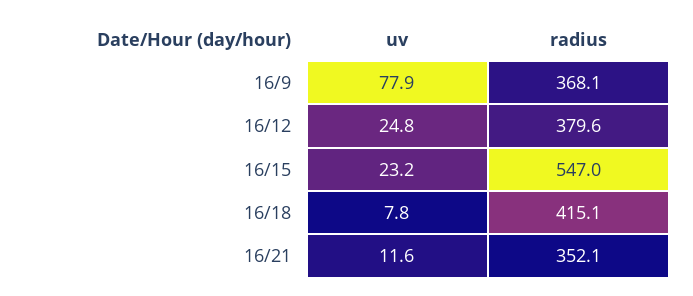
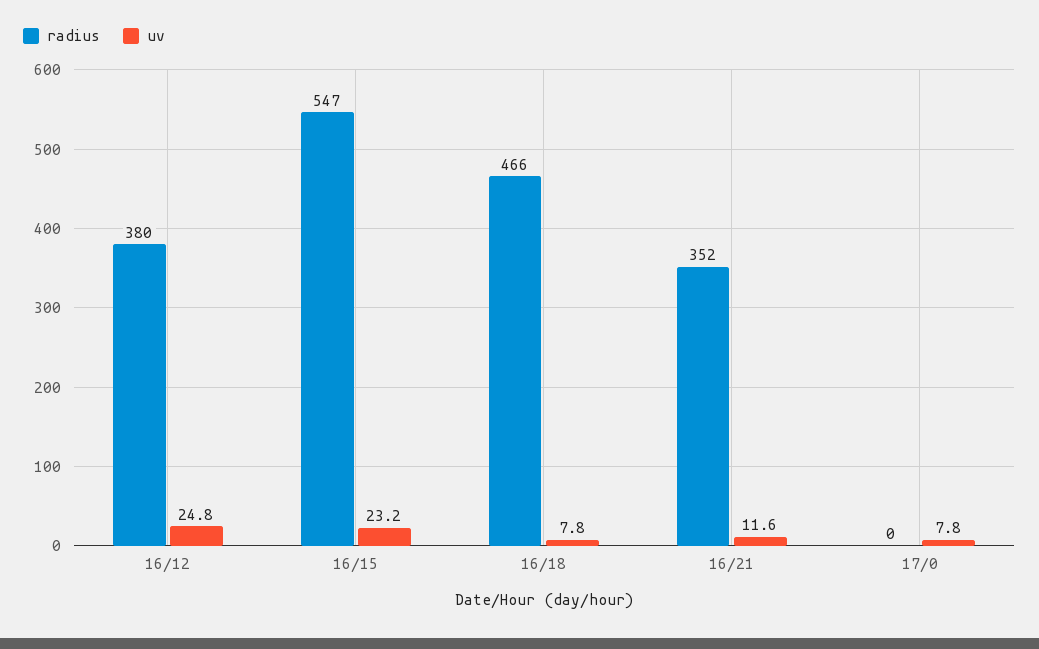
uv, 16/9: 77.9 -> none
radius, 16/9: 368.1 -> none
radius, 16/18: 415.1 -> 466
radius, 17/0: none -> 0
uv, 17/0: none -> 7.8

